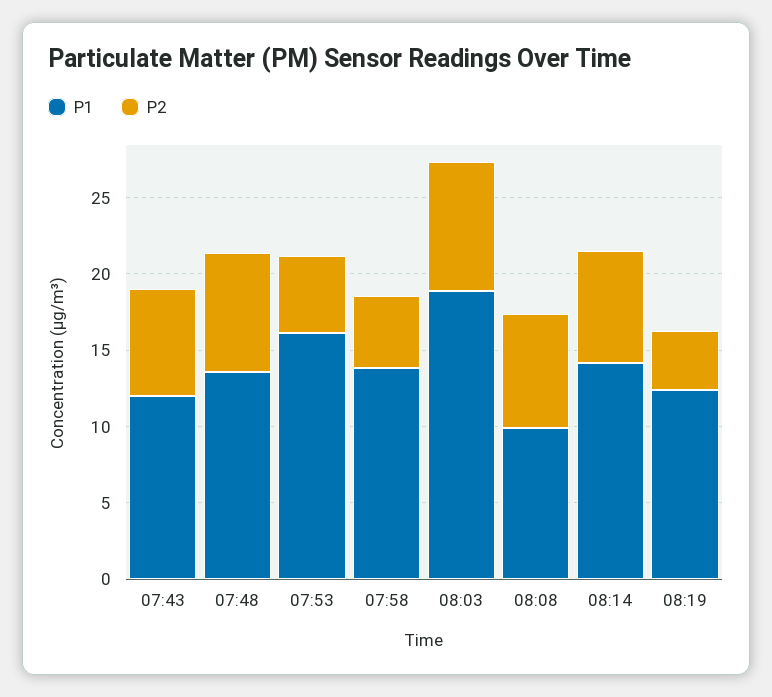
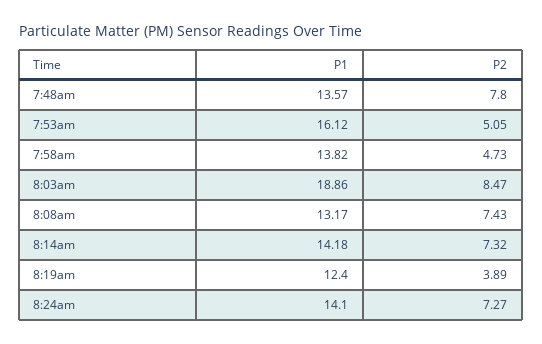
P1, 07:43: 12 -> none
P2, 07:43: 7 -> none
P1, 08:08: 10 -> 13.17
P1, 8:24am: none -> 14.1
P2, 8:24am: none -> 7.27

